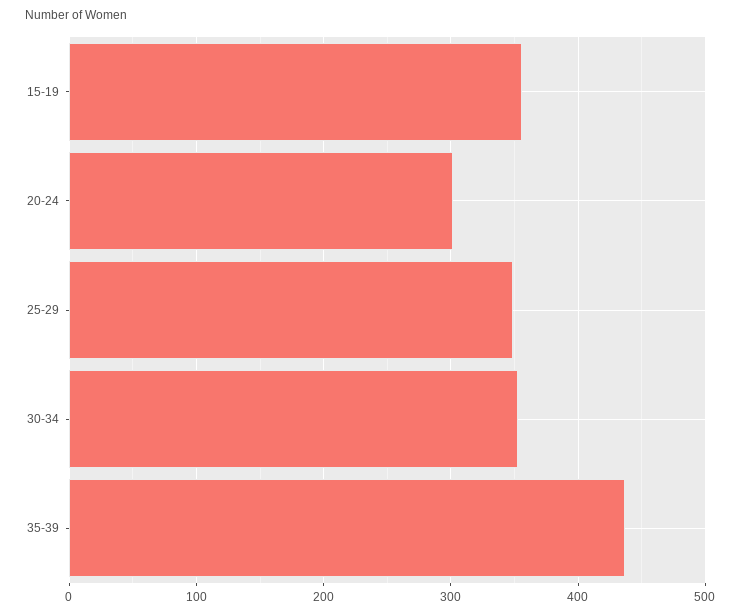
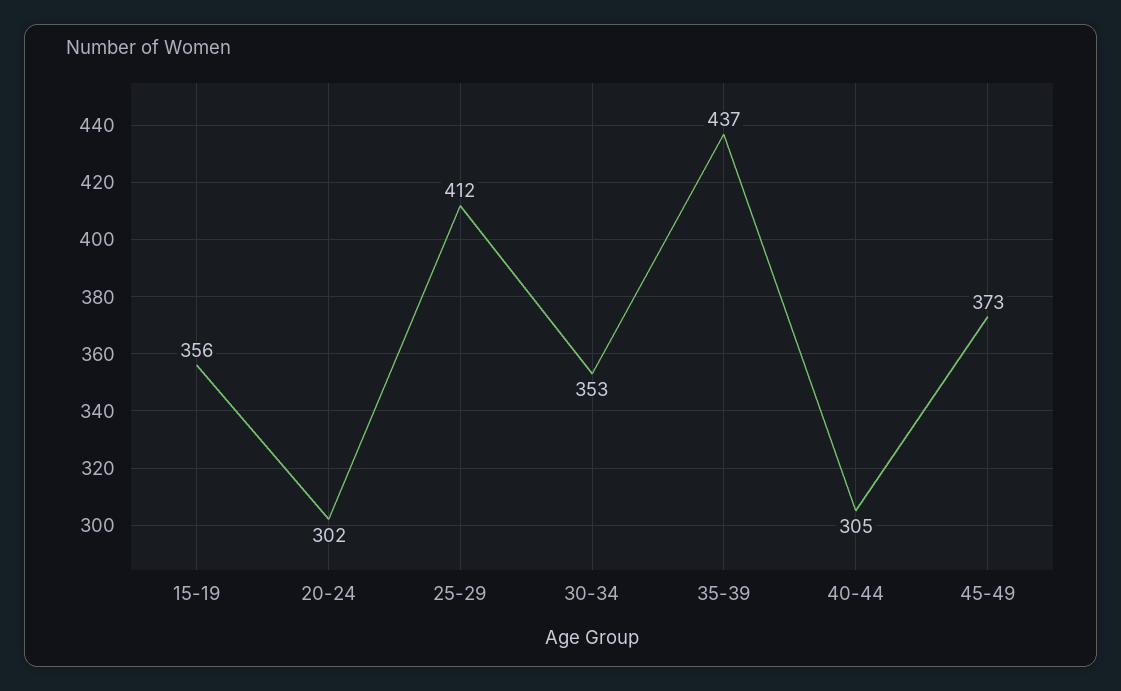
25-29: 350 -> 412
40-44: none -> 305
45-49: none -> 373

